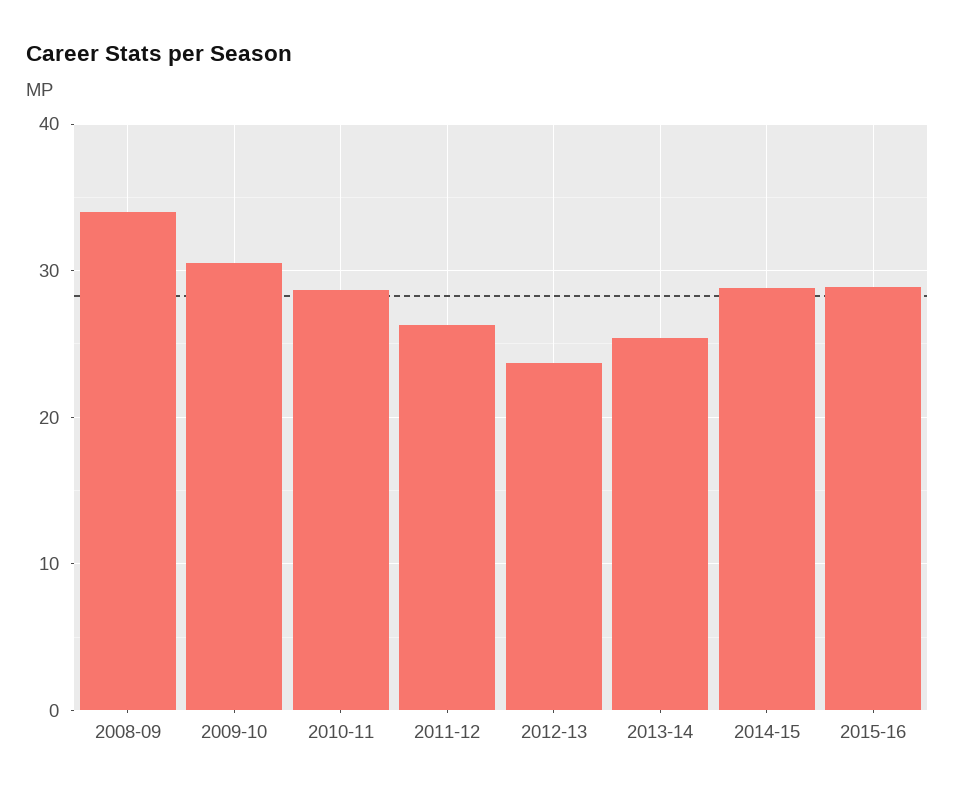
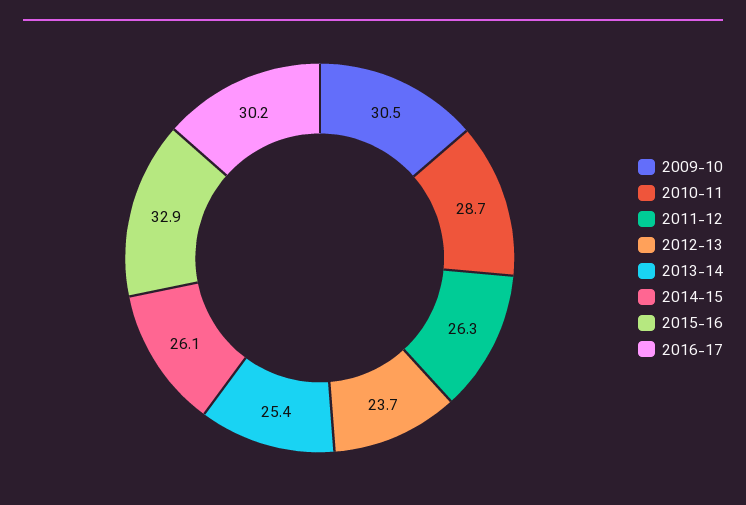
2008-09: 34 -> none
2014-15: 29 -> 26.1
2015-16: 29 -> 32.9
2016-17: none -> 30.2

